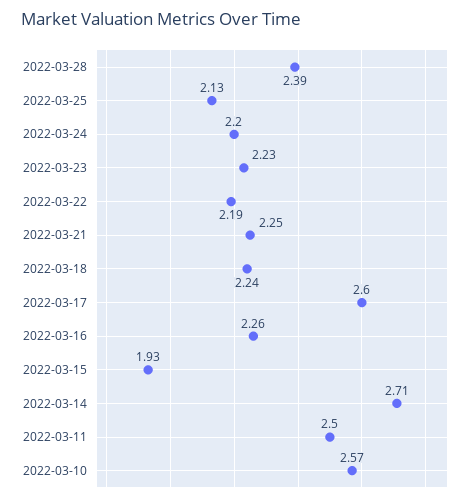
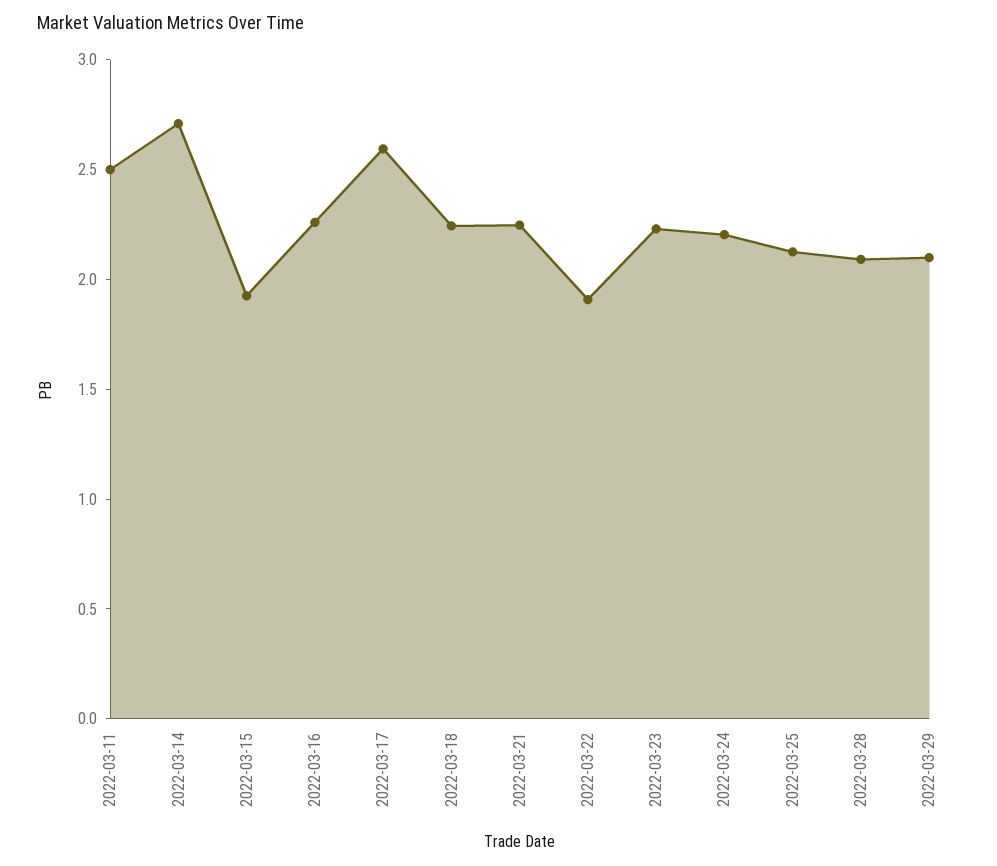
2022-03-28: 2.39 -> 2.1
2022-03-22: 2.19 -> 1.9
2022-03-10: 2.57 -> none
2022-03-29: none -> 2.1

